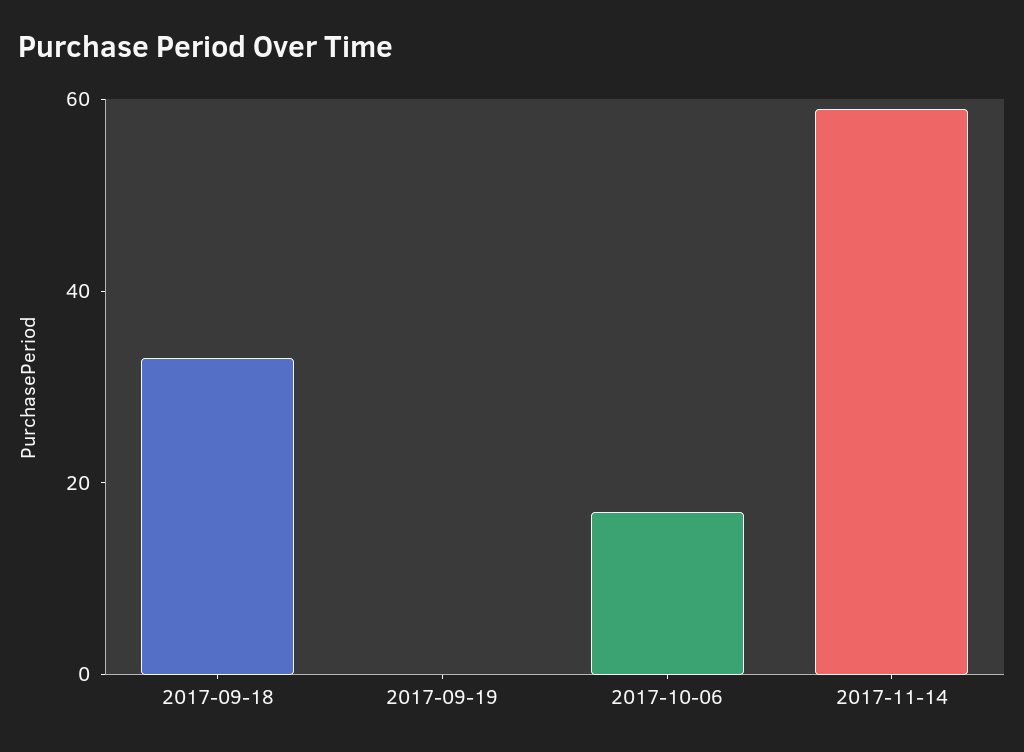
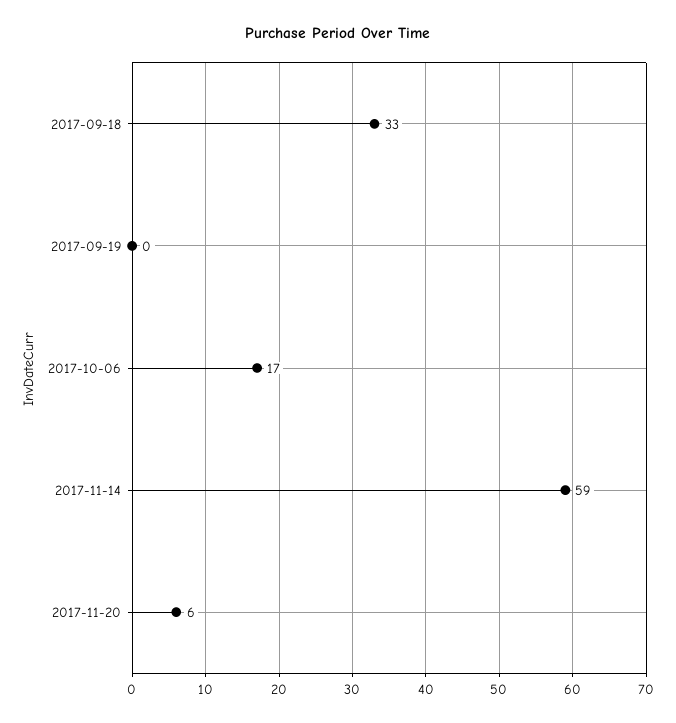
2017-11-20: none -> 6

